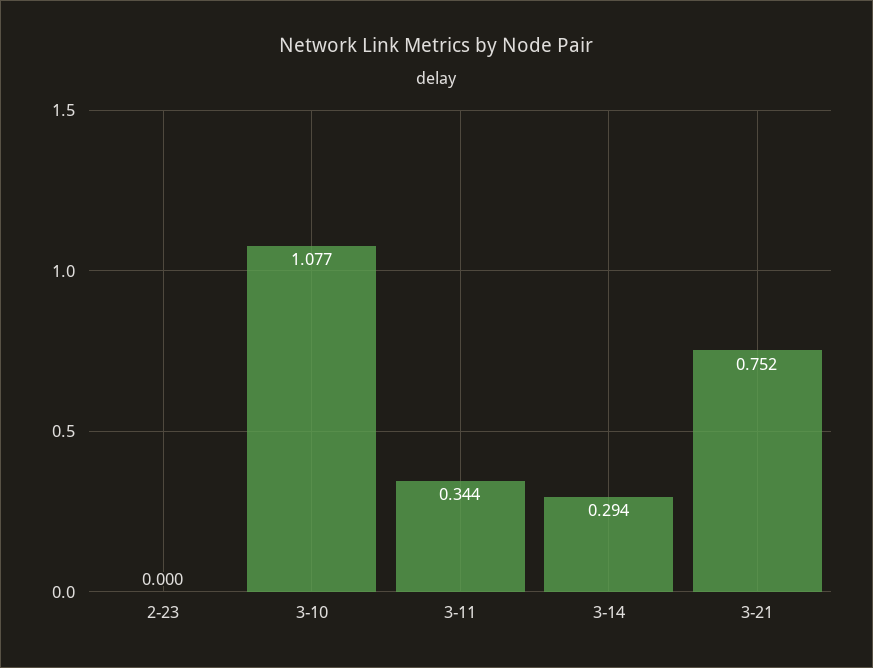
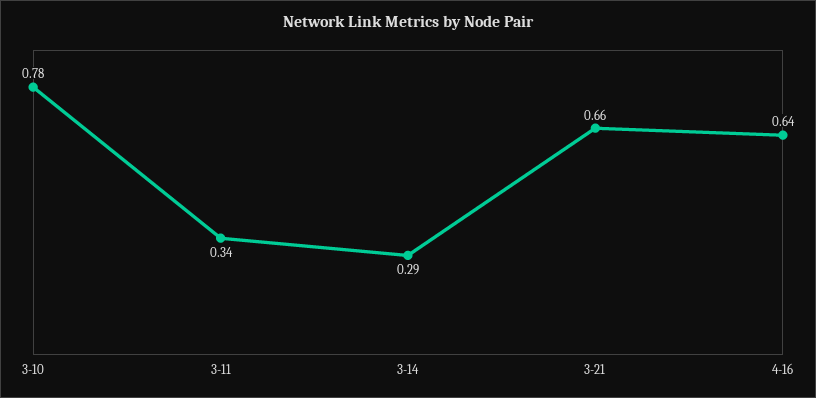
2-23: 0 -> none
3-10: 1.077 -> 0.78
3-21: 0.752 -> 0.66
4-16: none -> 0.64

